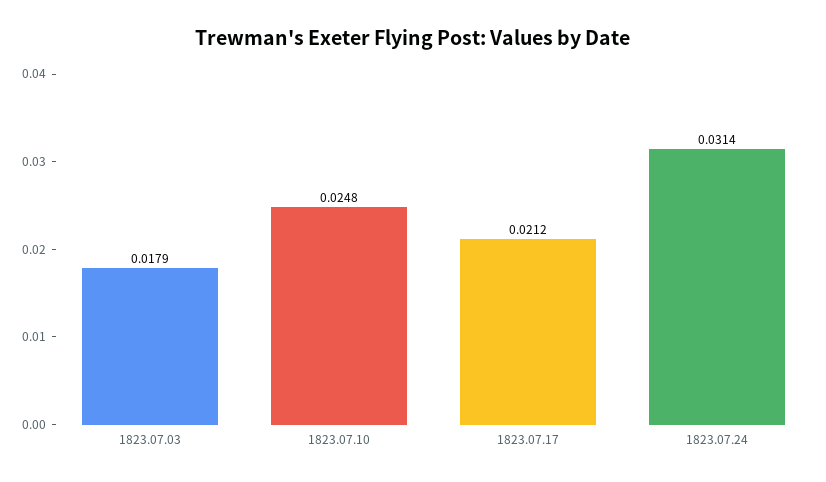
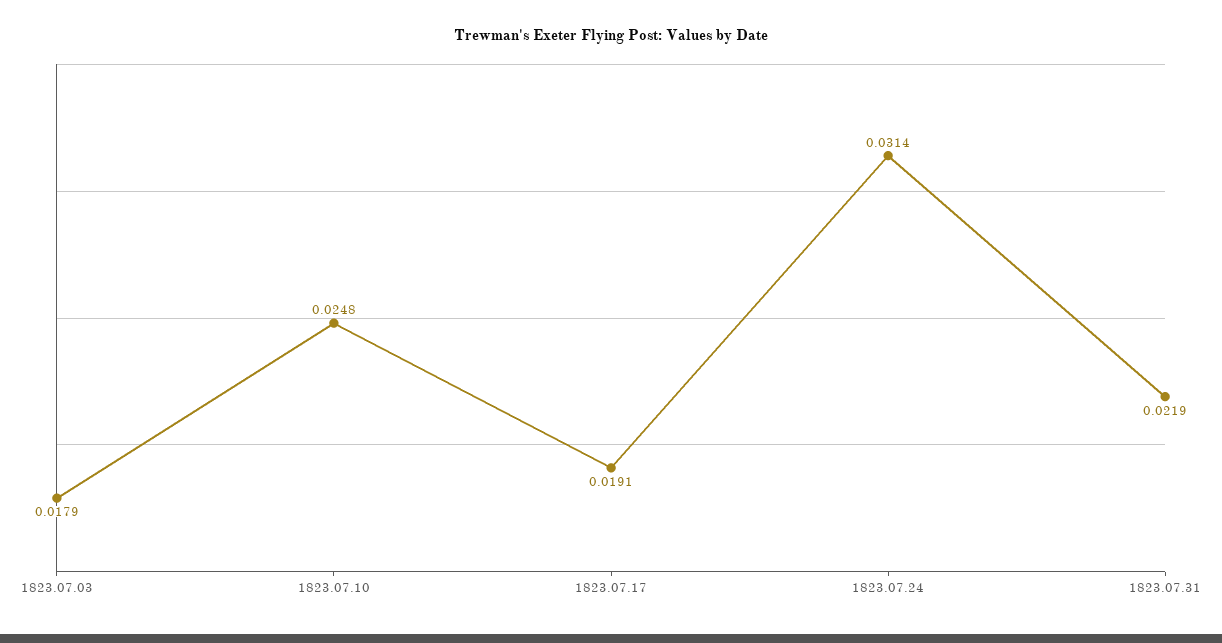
1823.07.17: 0.0212 -> 0.0191
1823.07.31: none -> 0.0219

